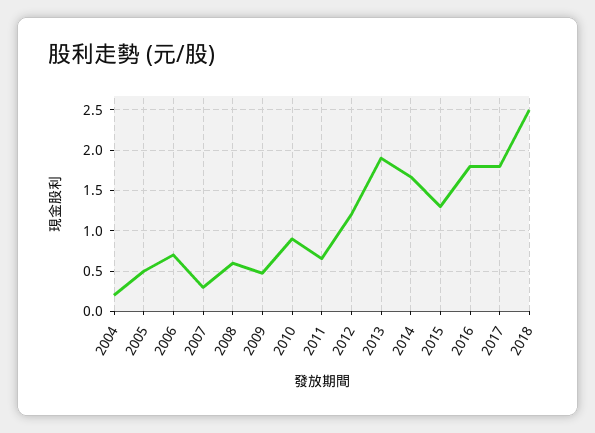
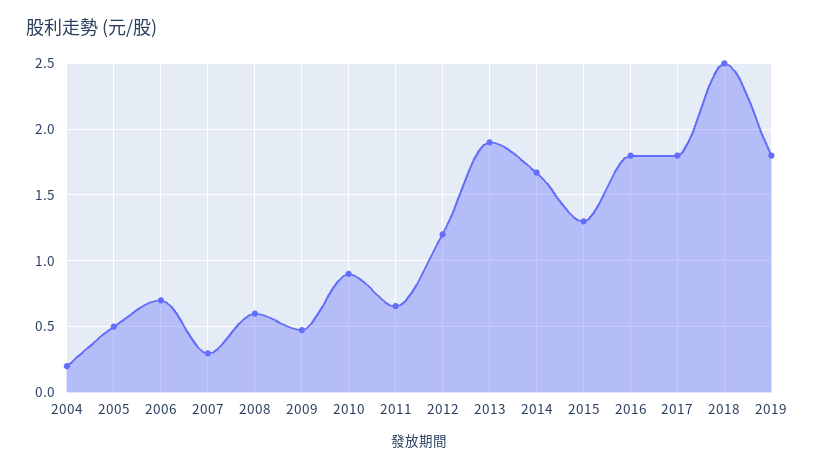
2019: none -> 1.8

